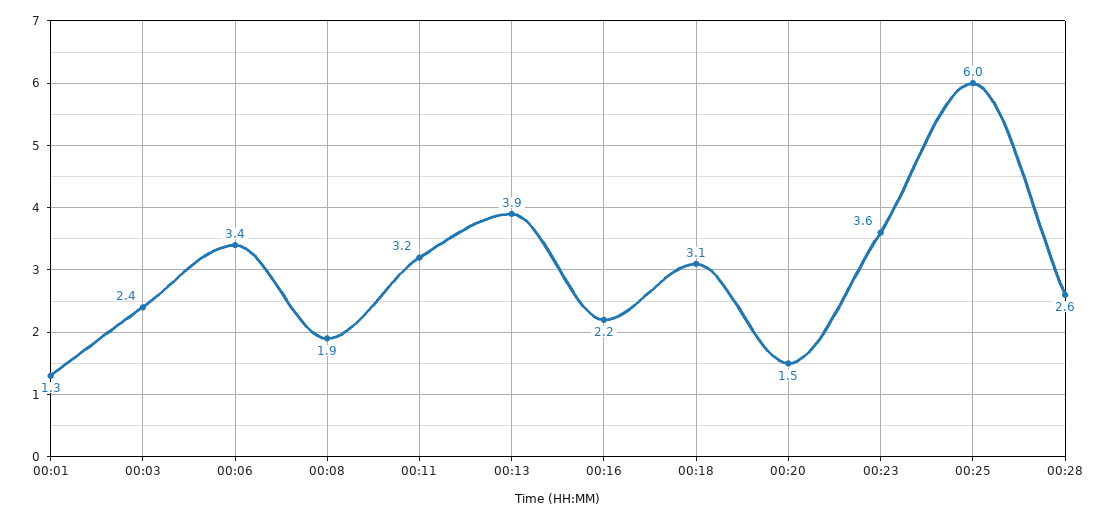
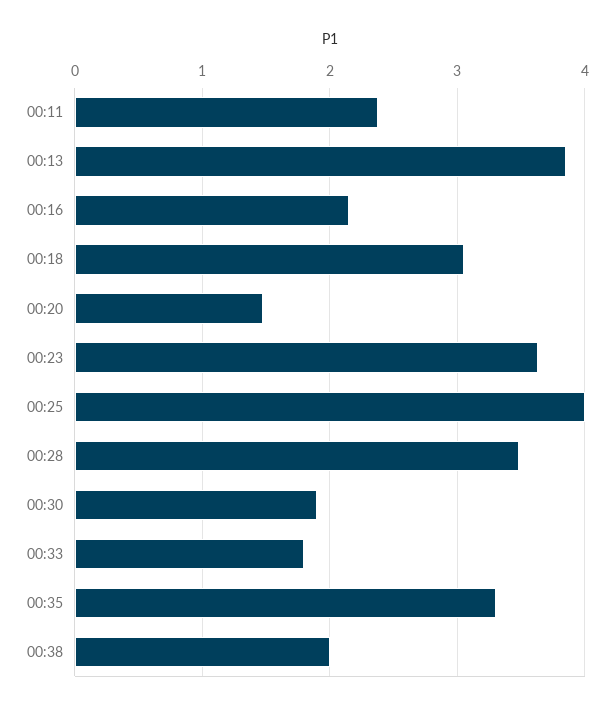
00:01: 1.3 -> none
00:03: 2.4 -> none
00:06: 3.4 -> none
00:08: 1.9 -> none
00:11: 3.2 -> 2.4
00:25: 6 -> 4
00:28: 2.6 -> 3.5
00:30: none -> 1.9
00:33: none -> 1.8
00:35: none -> 3.3
00:38: none -> 2

